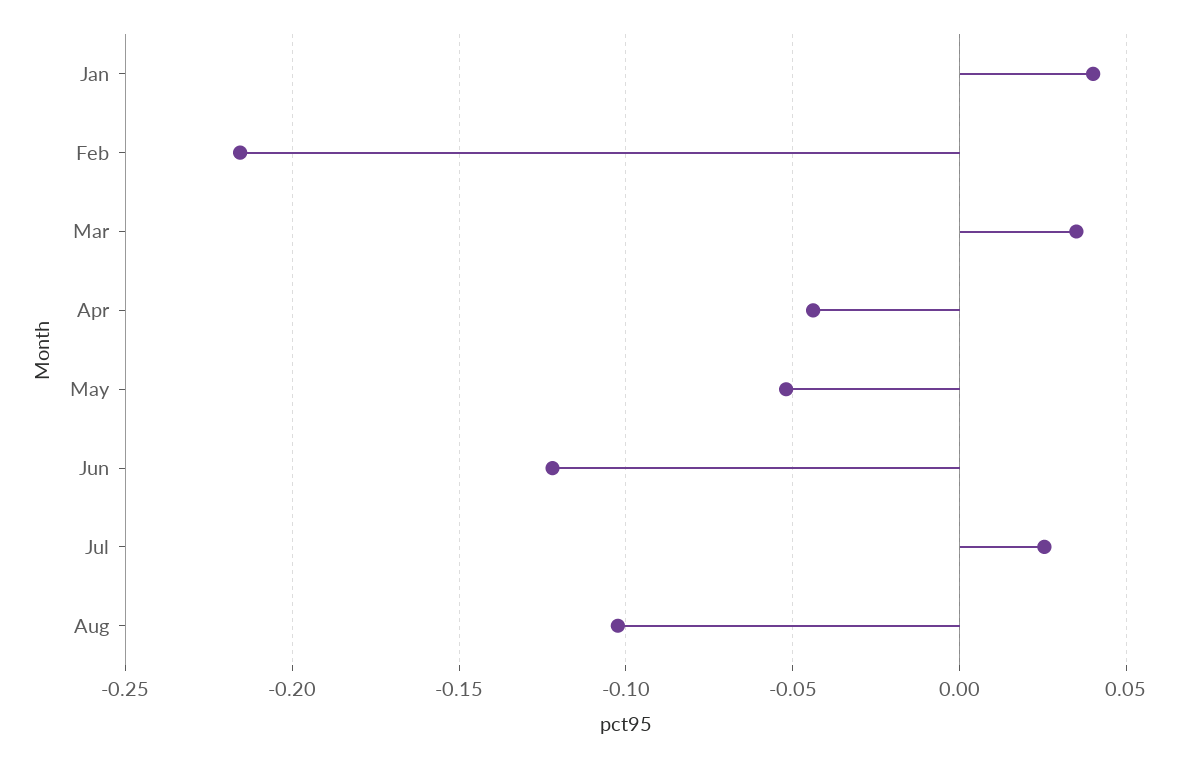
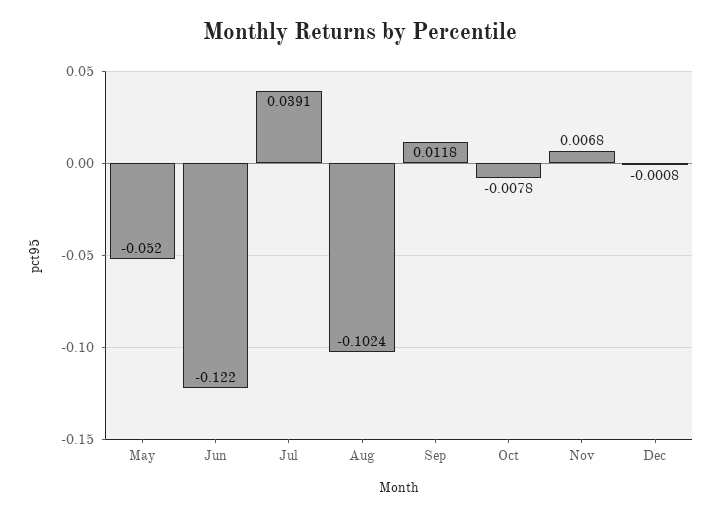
Jan: 0.04 -> none
Feb: -0.215 -> none
Mar: 0.035 -> none
Apr: -0.045 -> none
Jul: 0.025 -> 0.0391
Sep: none -> 0.0118
Oct: none -> -0.0078
Nov: none -> 0.0068
Dec: none -> -0.0008

